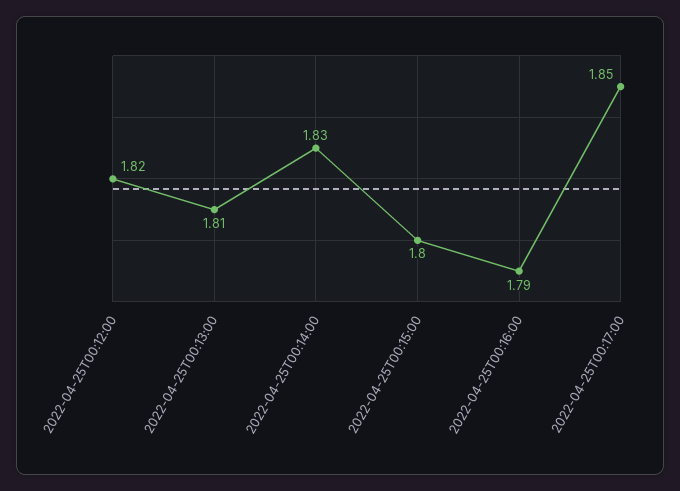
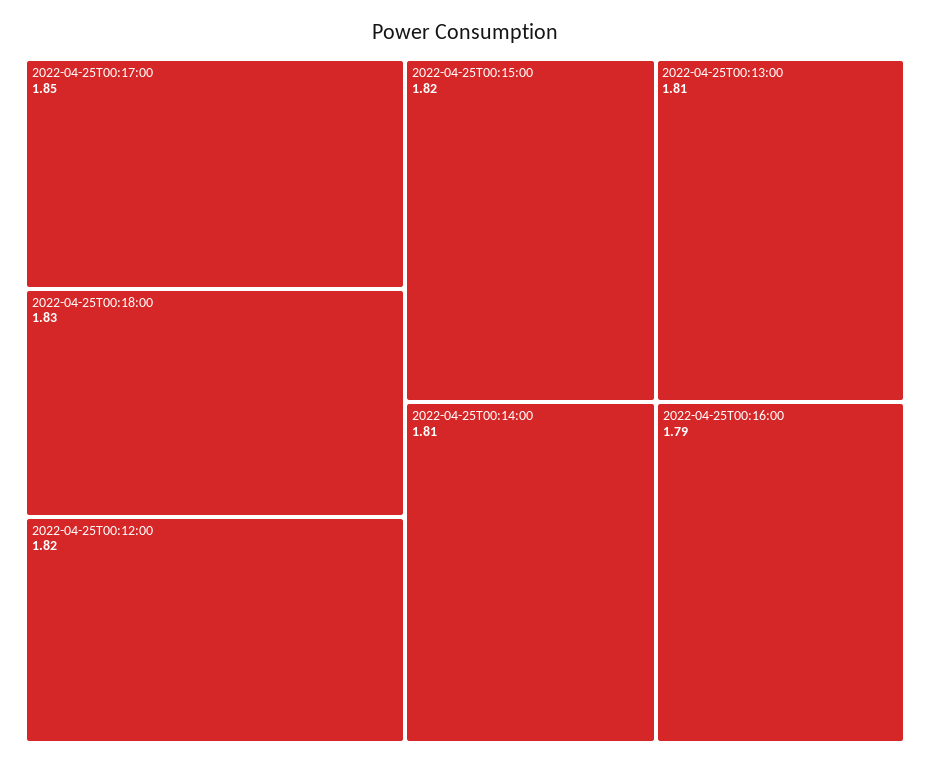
2022-04-25T00:14:00: 1.83 -> 1.81
2022-04-25T00:15:00: 1.8 -> 1.82
2022-04-25T00:18:00: none -> 1.83

